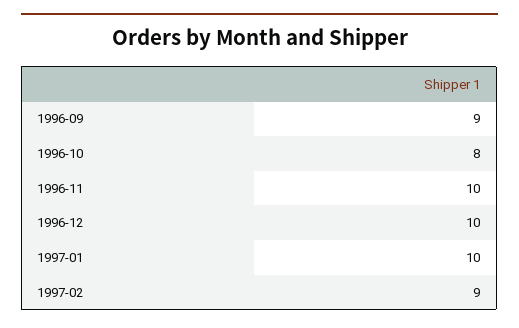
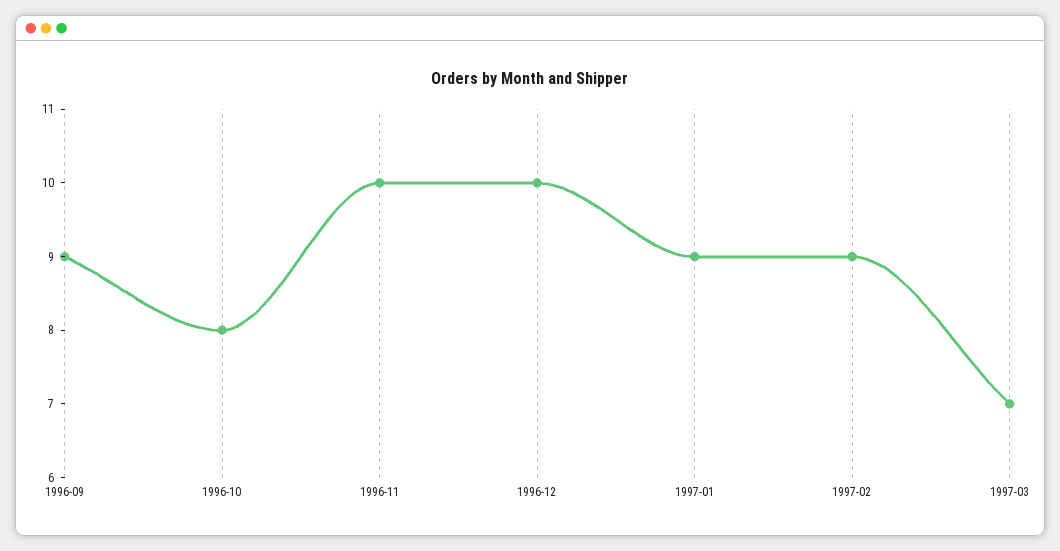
1997-01: 10 -> 9
1997-03: none -> 7

